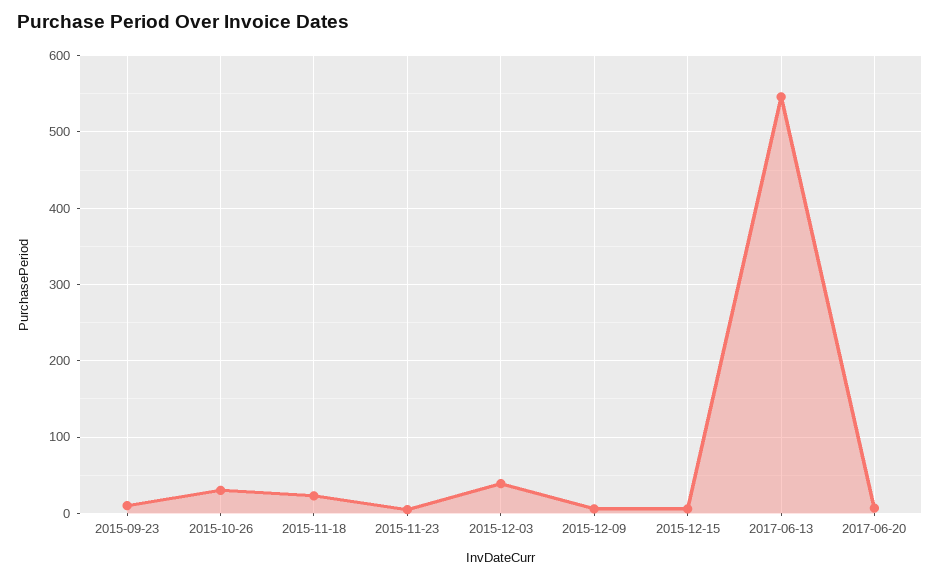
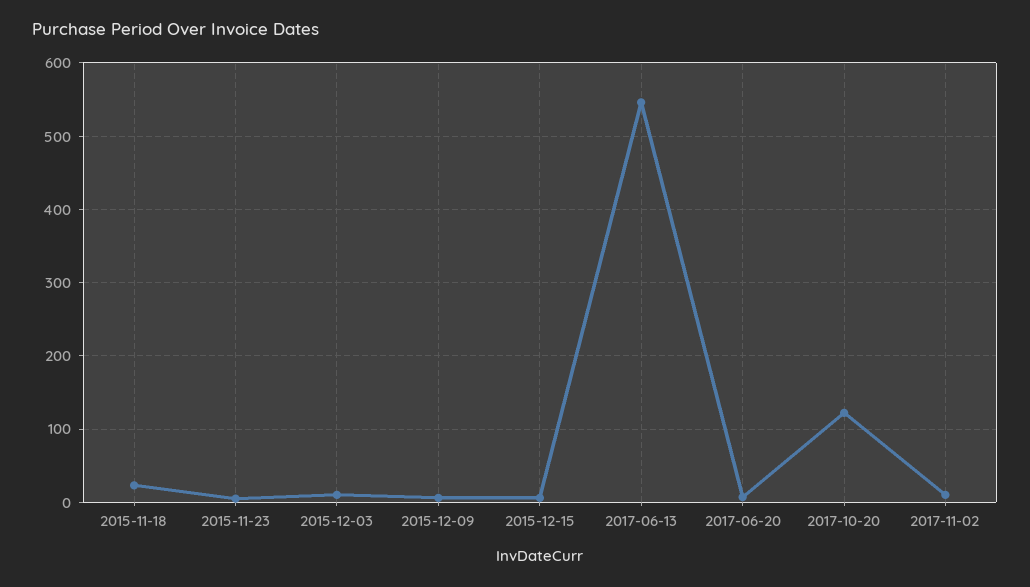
2015-09-23: 10 -> none
2015-10-26: 30 -> none
2015-12-03: 40 -> 10
2017-10-20: none -> 120
2017-11-02: none -> 10

